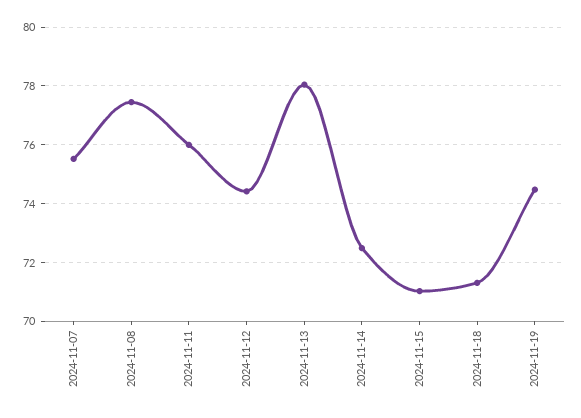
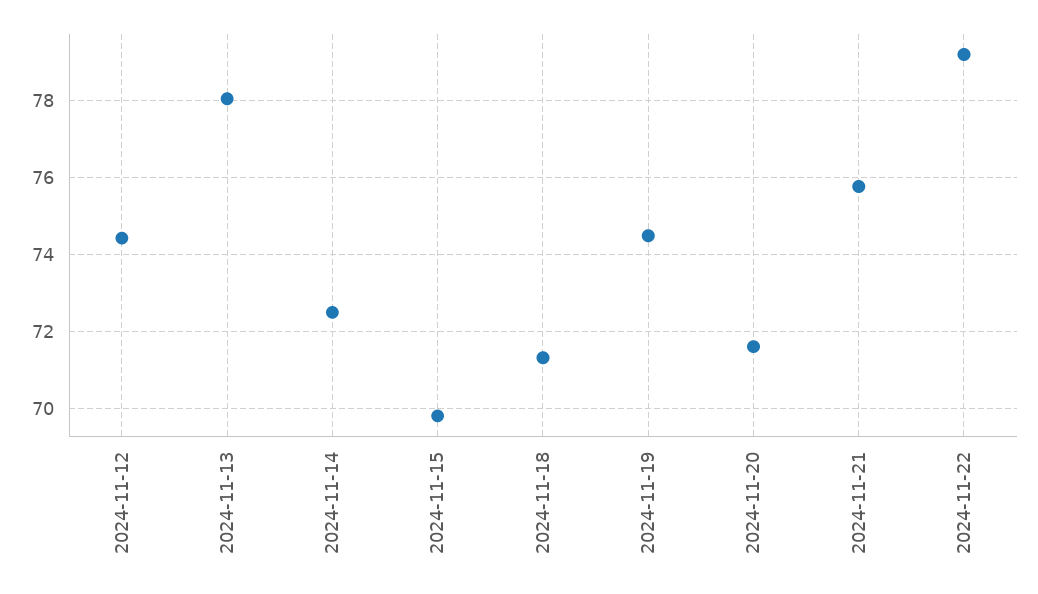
2024-11-07: 75.5 -> none
2024-11-08: 77.5 -> none
2024-11-11: 76 -> none
2024-11-15: 71 -> 69.8
2024-11-20: none -> 71.6
2024-11-21: none -> 75.8
2024-11-22: none -> 79.2

